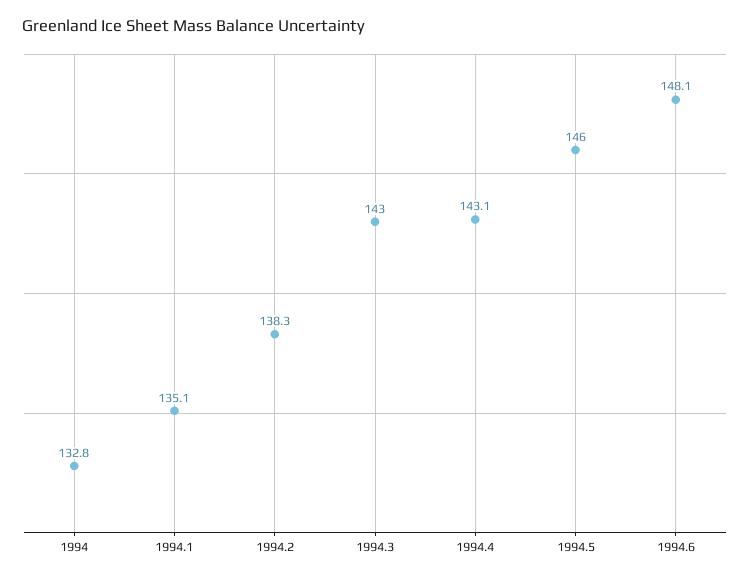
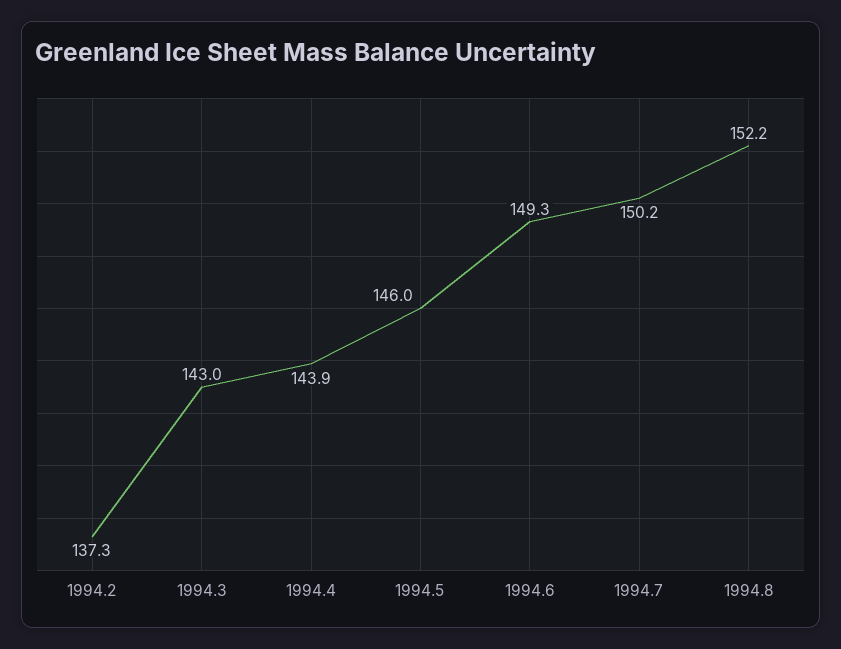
1994: 132.8 -> none
1994.1: 135.1 -> none
1994.2: 138.3 -> 137.3
1994.4: 143.1 -> 143.9
1994.6: 148.1 -> 149.3
1994.7: none -> 150.2
1994.8: none -> 152.2

